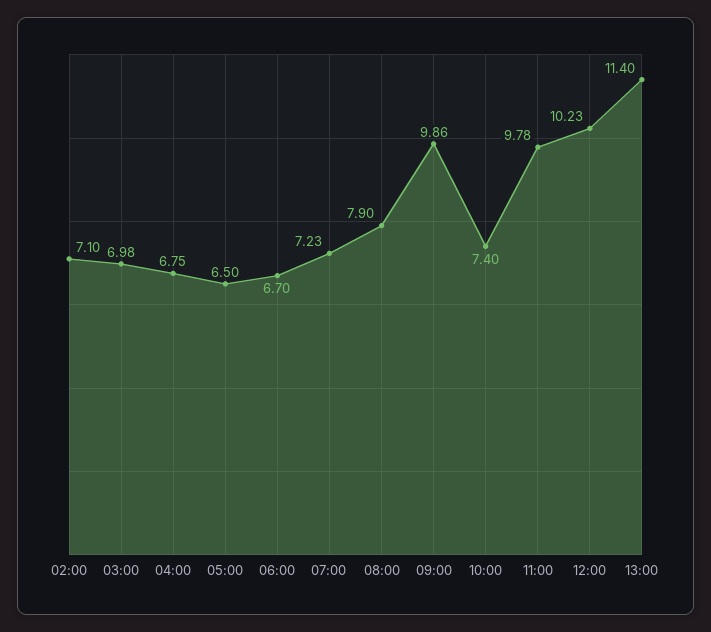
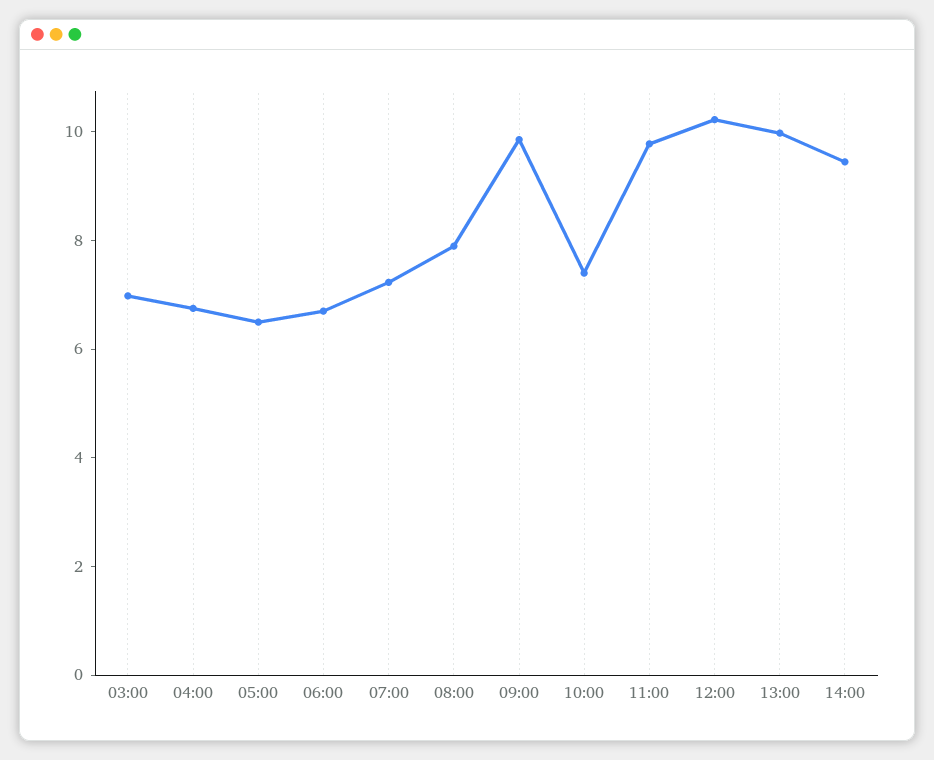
02:00: 7.1 -> none
13:00: 11.4 -> 10
14:00: none -> 9.5

